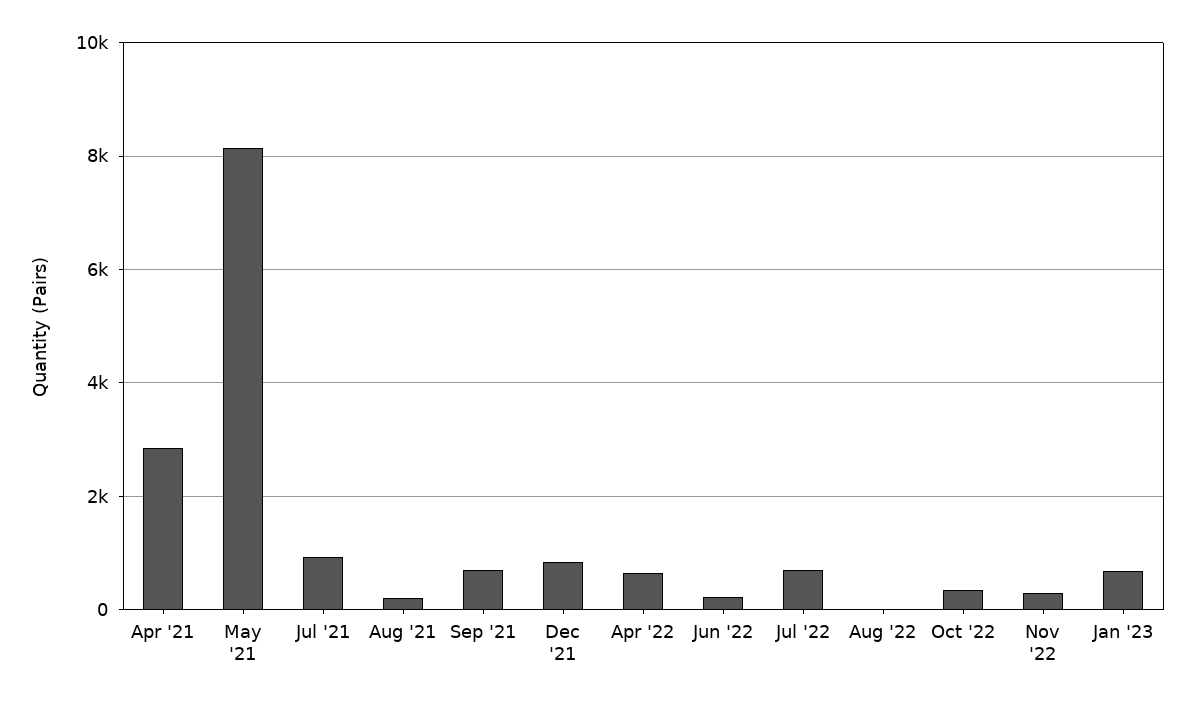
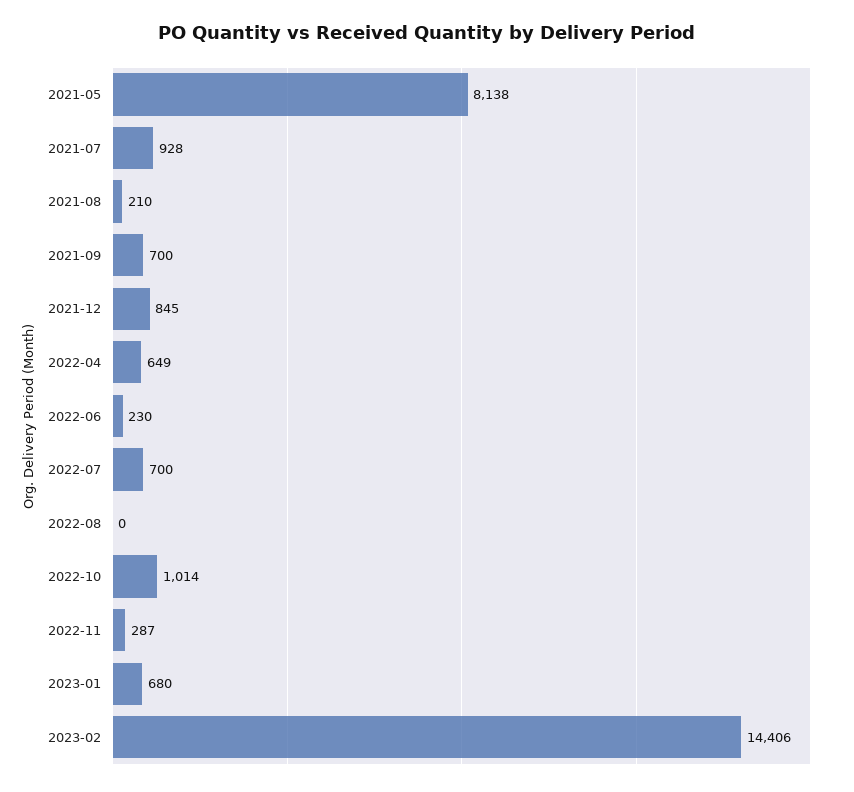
Apr '21: 2800 -> none
Oct '22: 400 -> 1014
2023-02: none -> 14406

